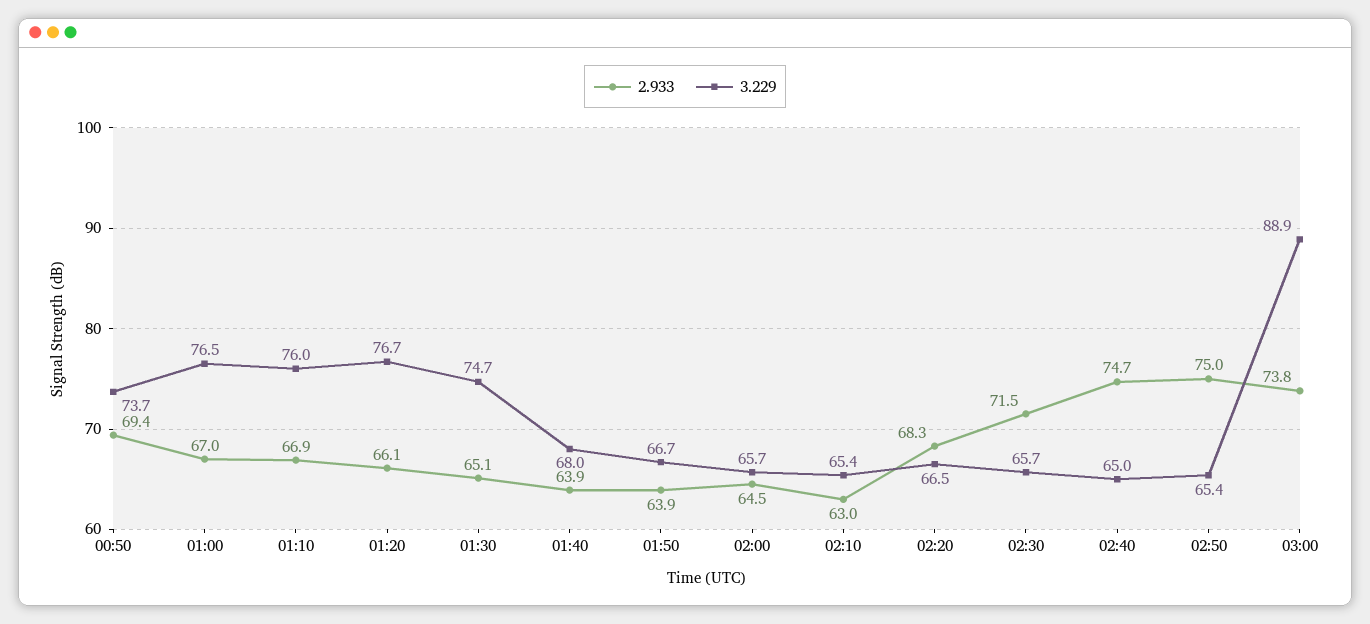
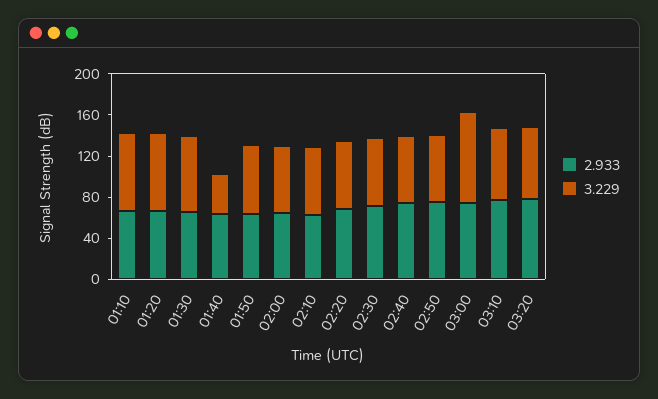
2.933, 00:50: 69.4 -> none
3.229, 00:50: 73.7 -> none
2.933, 01:00: 67 -> none
3.229, 01:00: 76.5 -> none
3.229, 01:40: 68 -> 40
2.933, 03:10: none -> 80
3.229, 03:10: none -> 70
2.933, 03:20: none -> 80
3.229, 03:20: none -> 70

